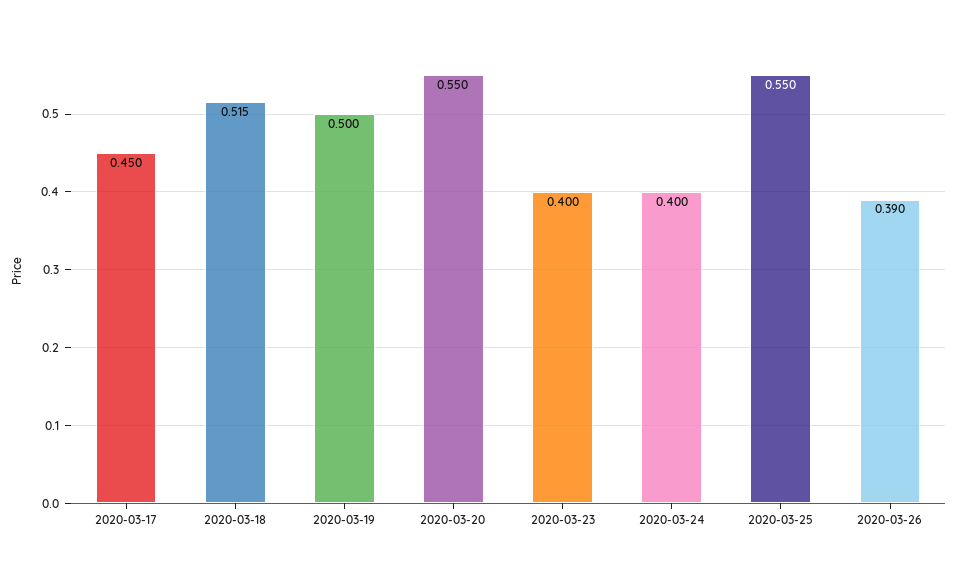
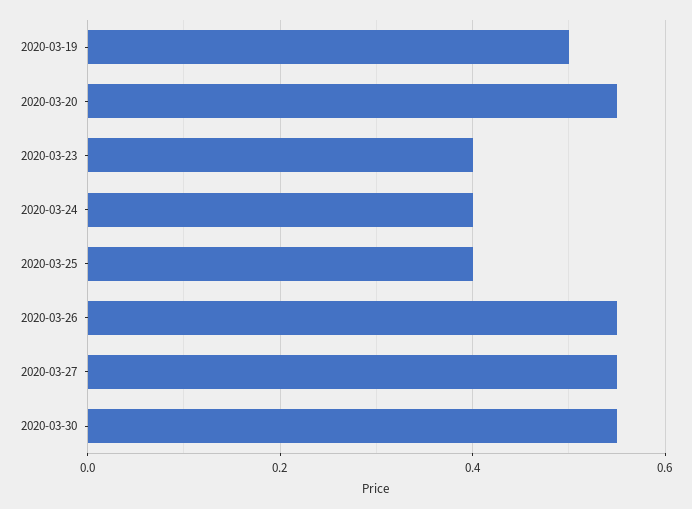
2020-03-17: 0.45 -> none
2020-03-18: 0.515 -> none
2020-03-25: 0.55 -> 0.4
2020-03-26: 0.39 -> 0.55
2020-03-27: none -> 0.55
2020-03-30: none -> 0.55

